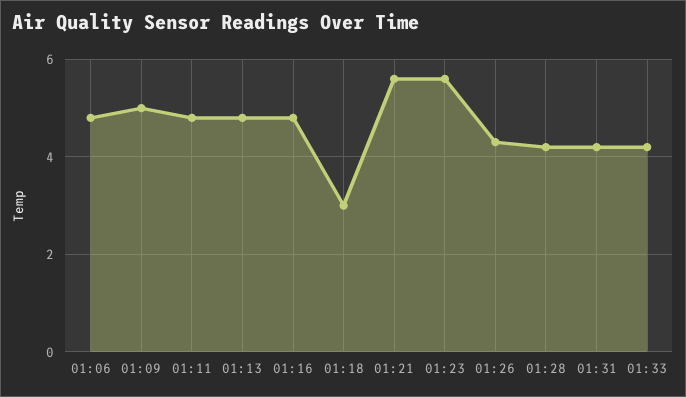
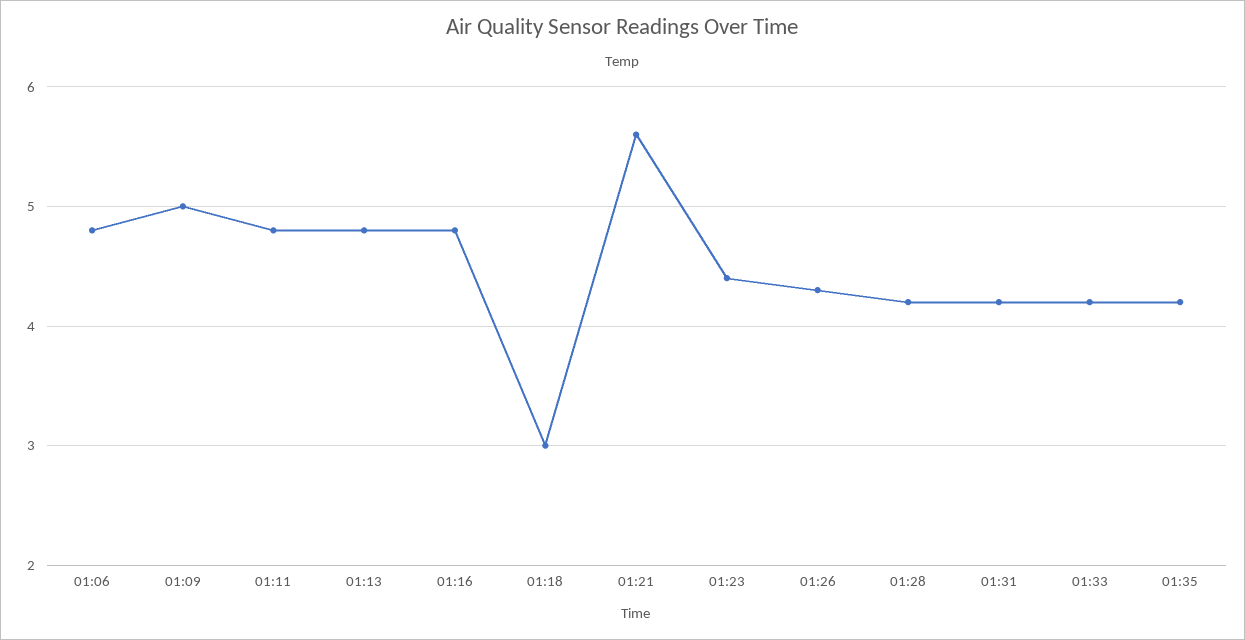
01:23: 5.5 -> 4.4
01:35: none -> 4.2

